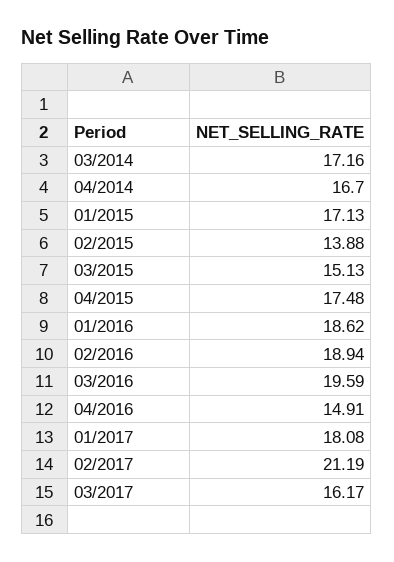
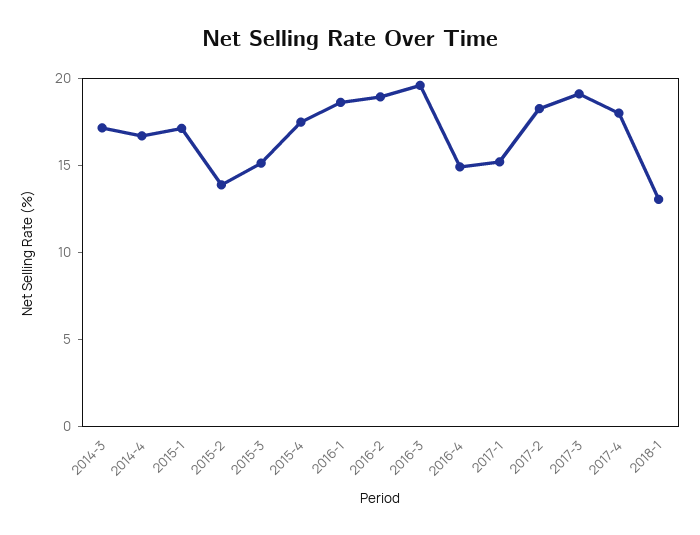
01/2017: 18.08 -> 15
02/2017: 21.19 -> 18
03/2017: 16.17 -> 19
2017-4: none -> 18
2018-1: none -> 13

